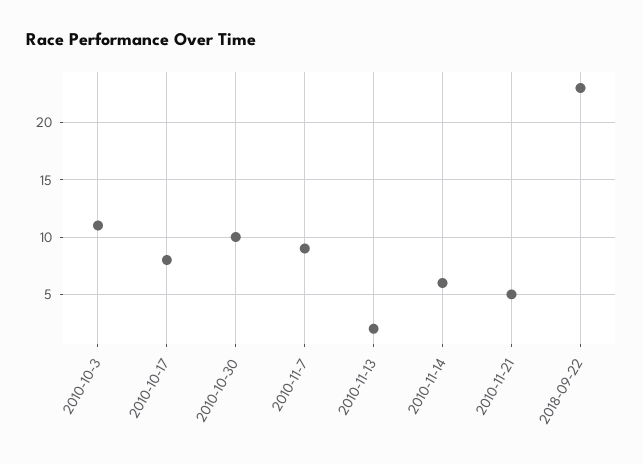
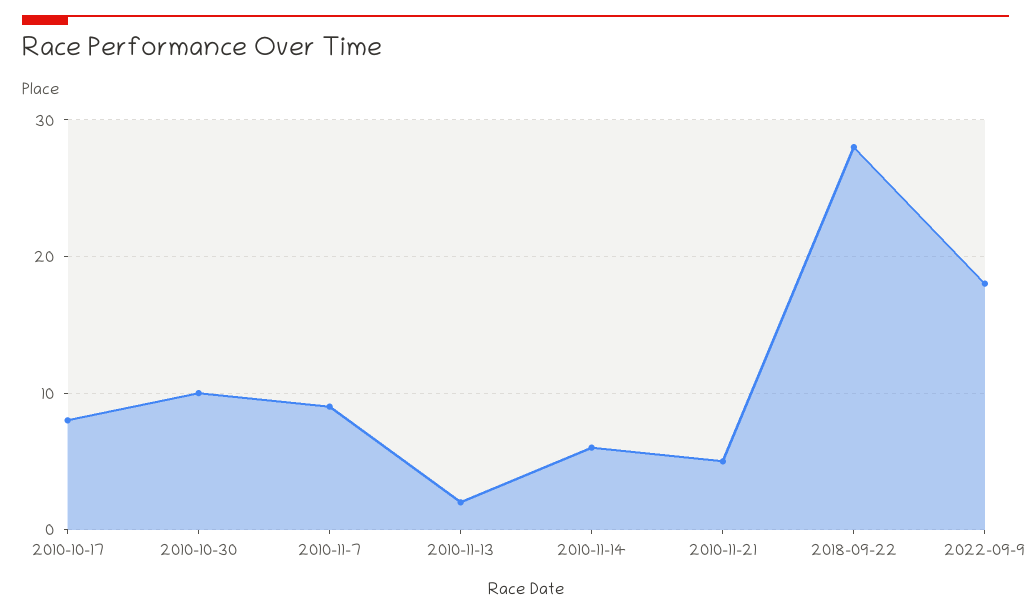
2010-10-3: 11 -> none
2018-09-22: 23 -> 28
2022-09-9: none -> 18

